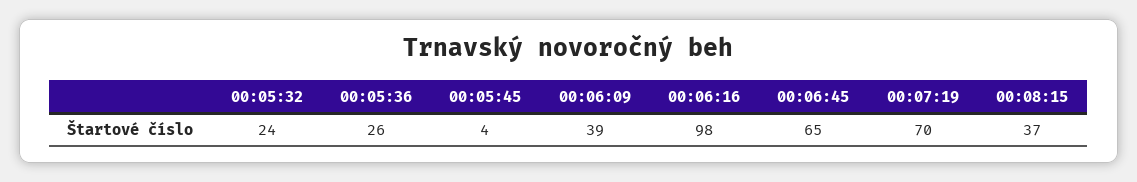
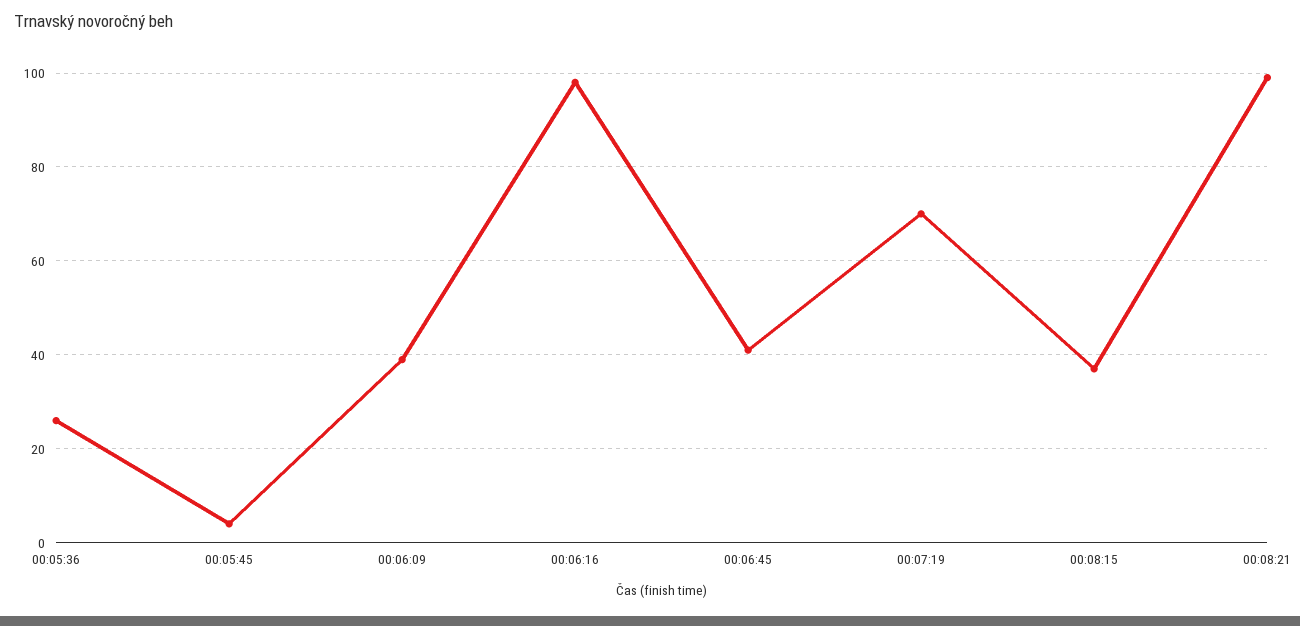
00:05:32: 24 -> none
00:06:45: 65 -> 40
00:08:21: none -> 100

